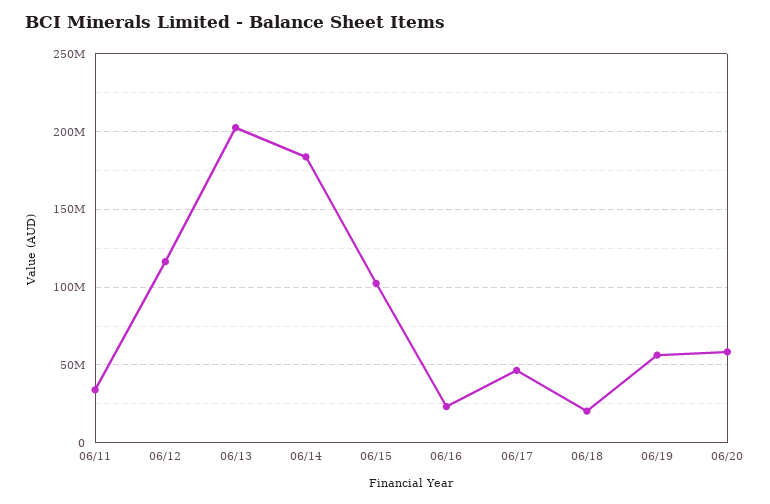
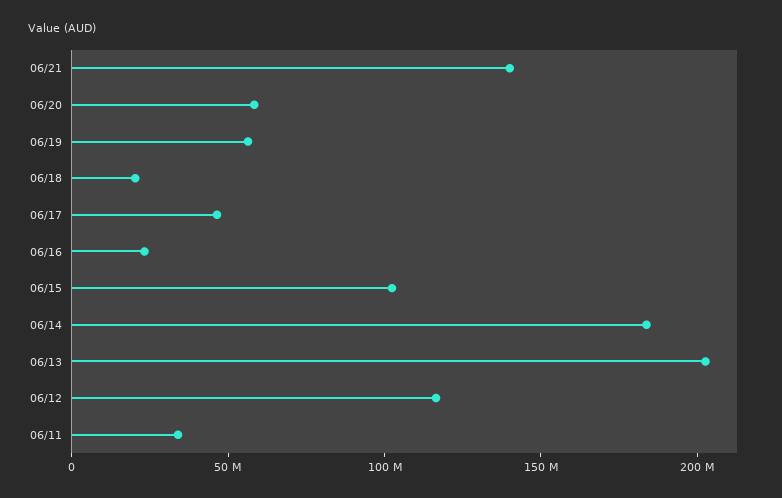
06/21: none -> 140000000

